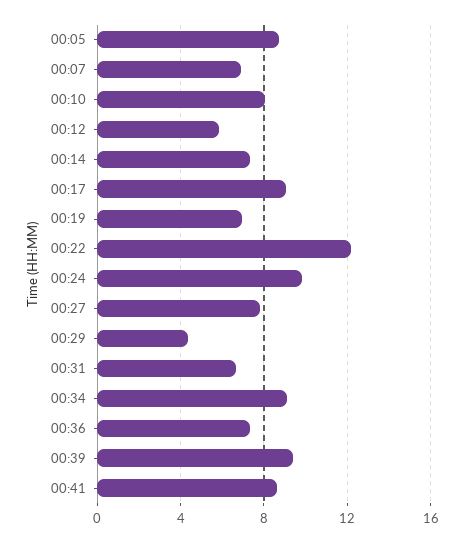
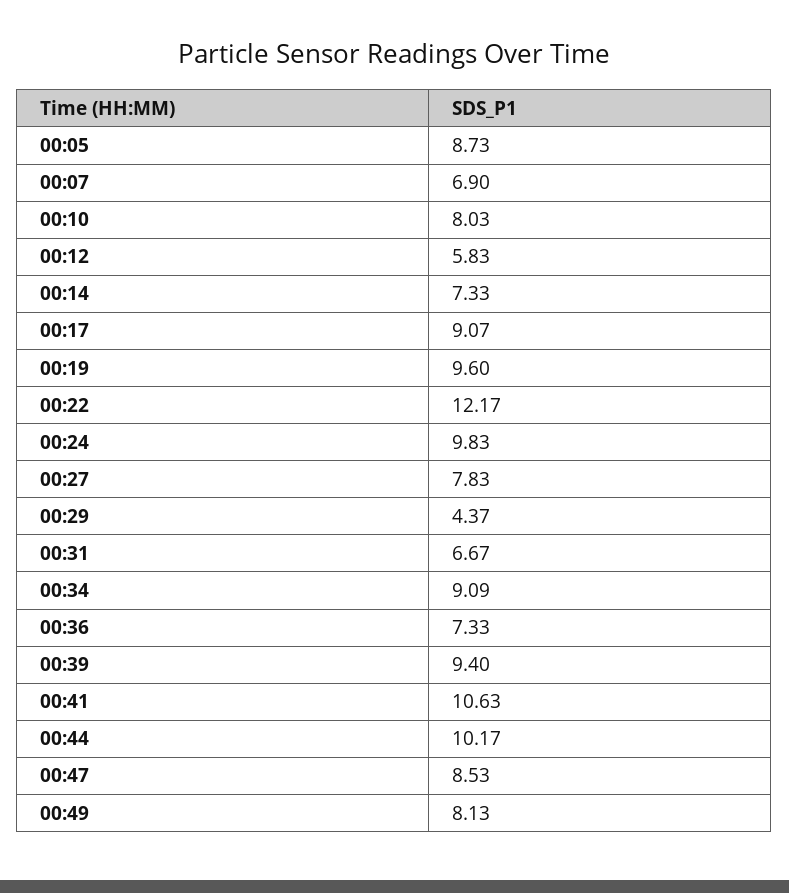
00:19: 7 -> 9.6
00:41: 8.5 -> 10.63
00:44: none -> 10.17
00:47: none -> 8.53
00:49: none -> 8.13

